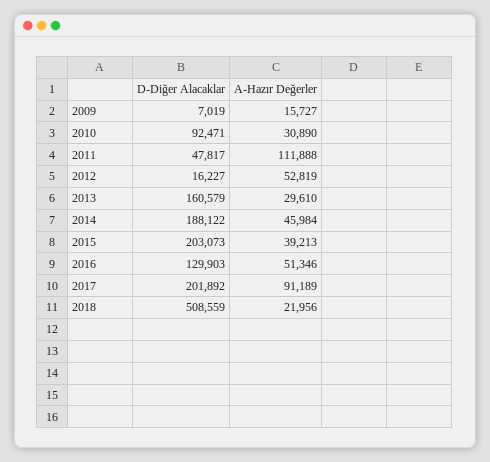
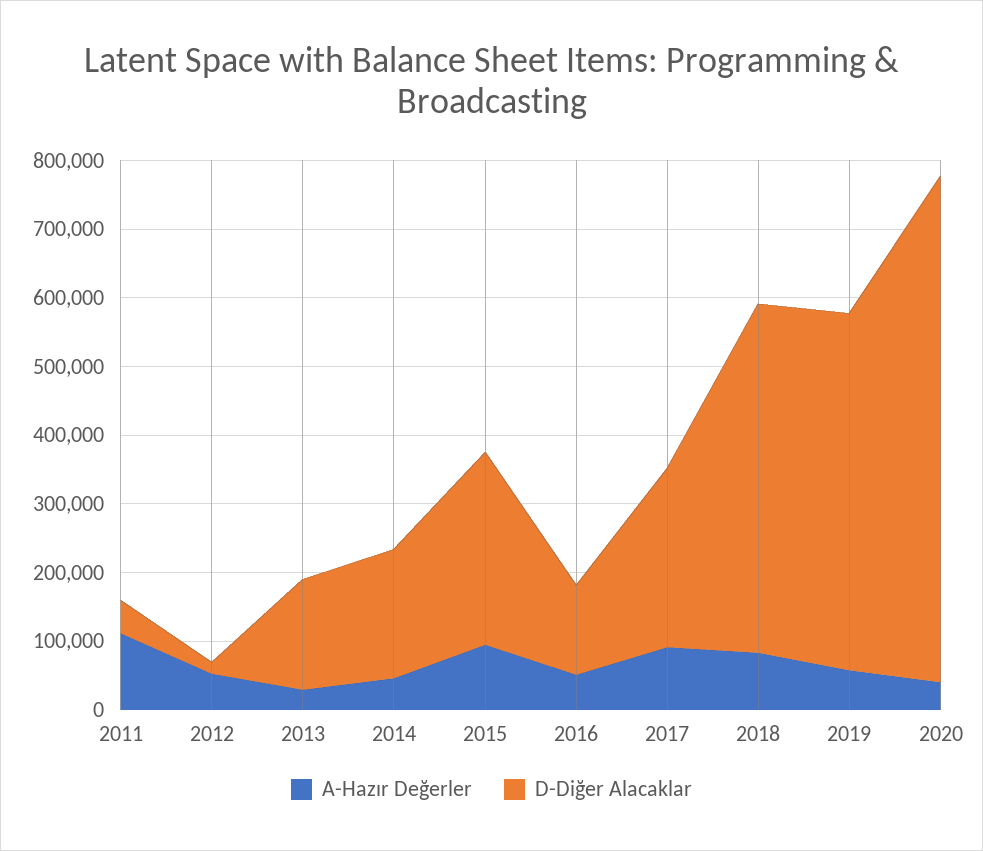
D-Diğer Alacaklar, 2009: 7019 -> none
A-Hazır Değerler, 2009: 15727 -> none
D-Diğer Alacaklar, 2010: 92471 -> none
A-Hazır Değerler, 2010: 30890 -> none
D-Diğer Alacaklar, 2015: 203073 -> 280000
A-Hazır Değerler, 2015: 39213 -> 100000
D-Diğer Alacaklar, 2017: 201892 -> 260000
A-Hazır Değerler, 2018: 21956 -> 80000
A-Hazır Değerler, 2019: none -> 60000
D-Diğer Alacaklar, 2019: none -> 520000
A-Hazır Değerler, 2020: none -> 40000
D-Diğer Alacaklar, 2020: none -> 740000

